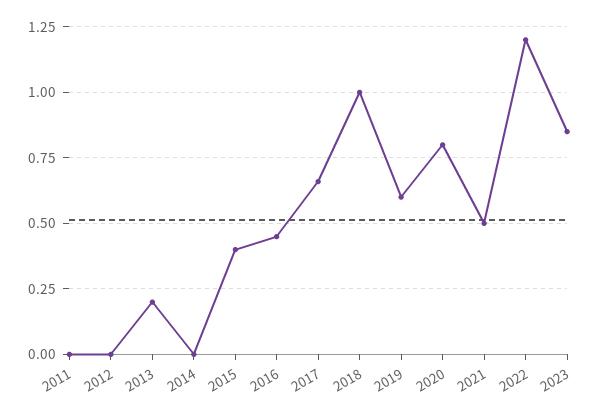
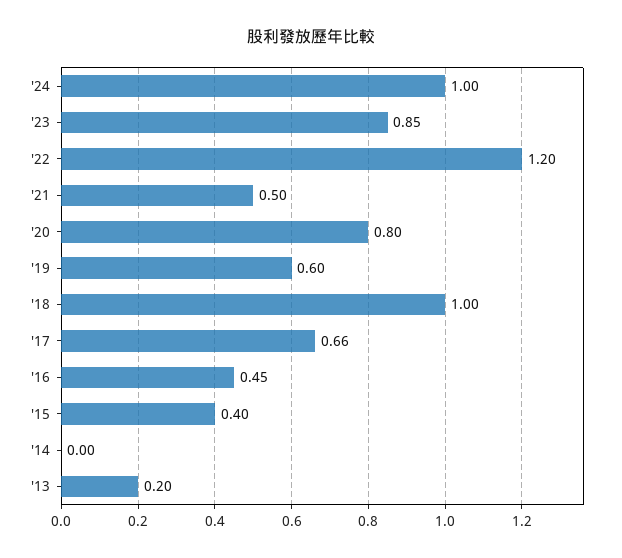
2011: 0 -> none
2012: 0 -> none
'24: none -> 1

